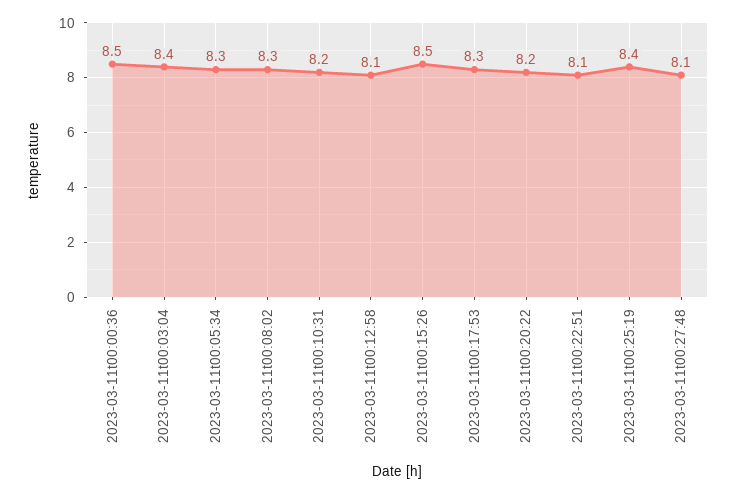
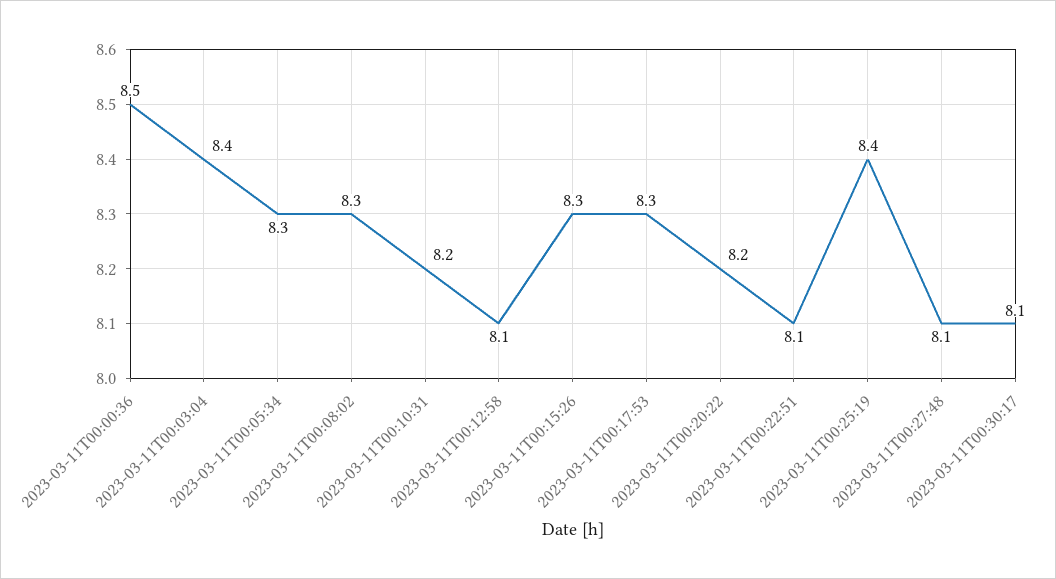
2023-03-11t00:15:26: 8.5 -> 8.3
2023-03-11T00:30:17: none -> 8.1

